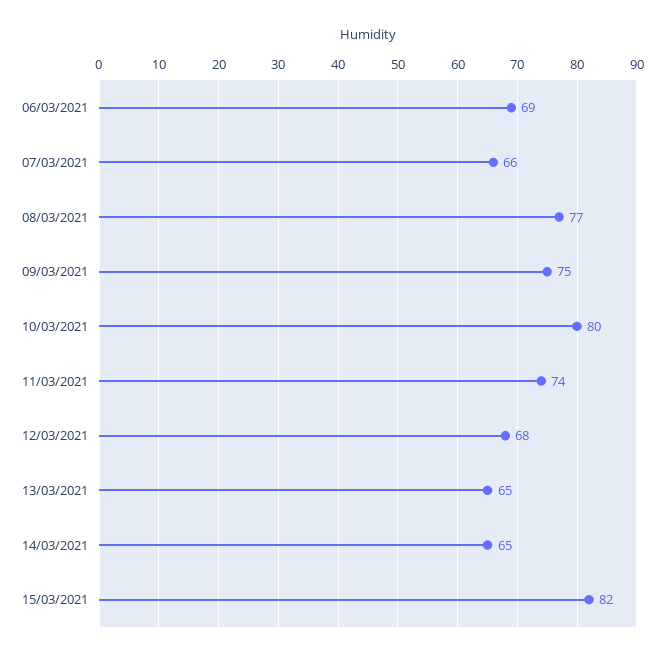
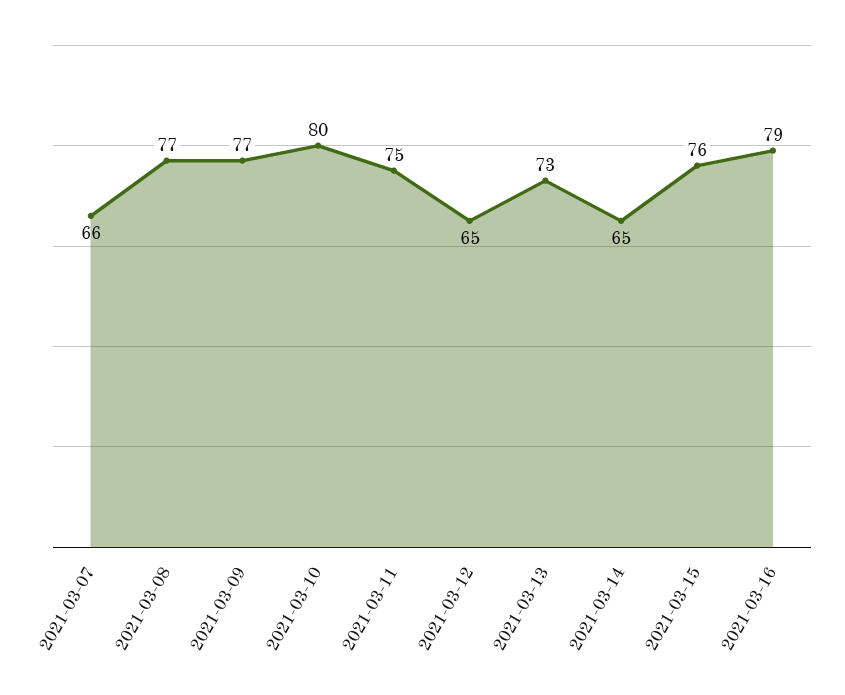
06/03/2021: 69 -> none
09/03/2021: 75 -> 77
11/03/2021: 74 -> 75
12/03/2021: 68 -> 65
13/03/2021: 65 -> 73
15/03/2021: 82 -> 76
2021-03-16: none -> 79

